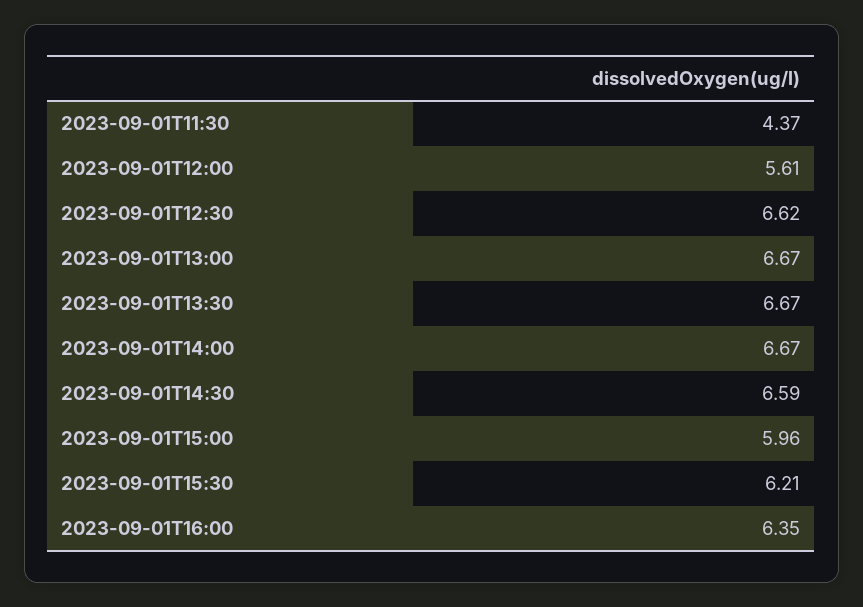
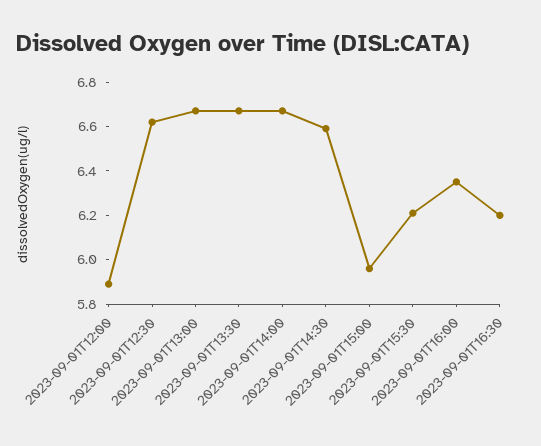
2023-09-01T11:30: 4.37 -> none
2023-09-01T12:00: 5.61 -> 5.9
2023-09-01T16:30: none -> 6.2

